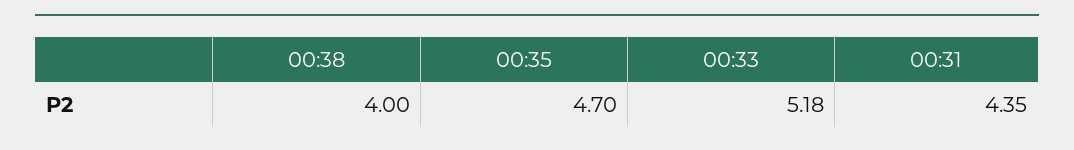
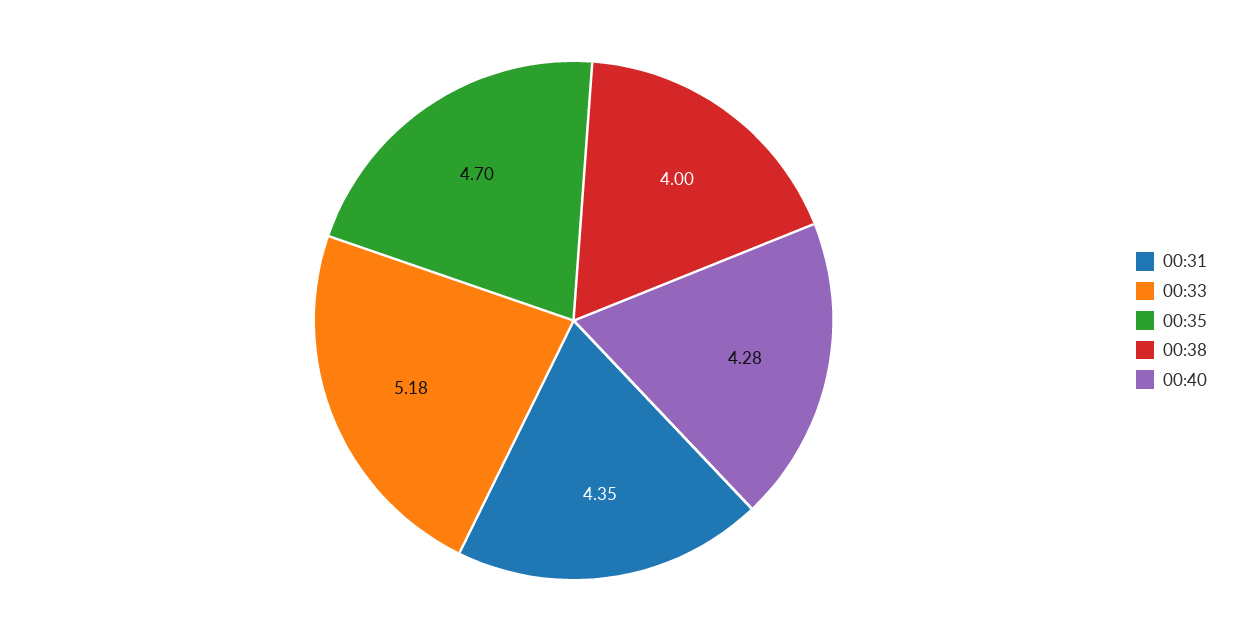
00:40: none -> 4.28

